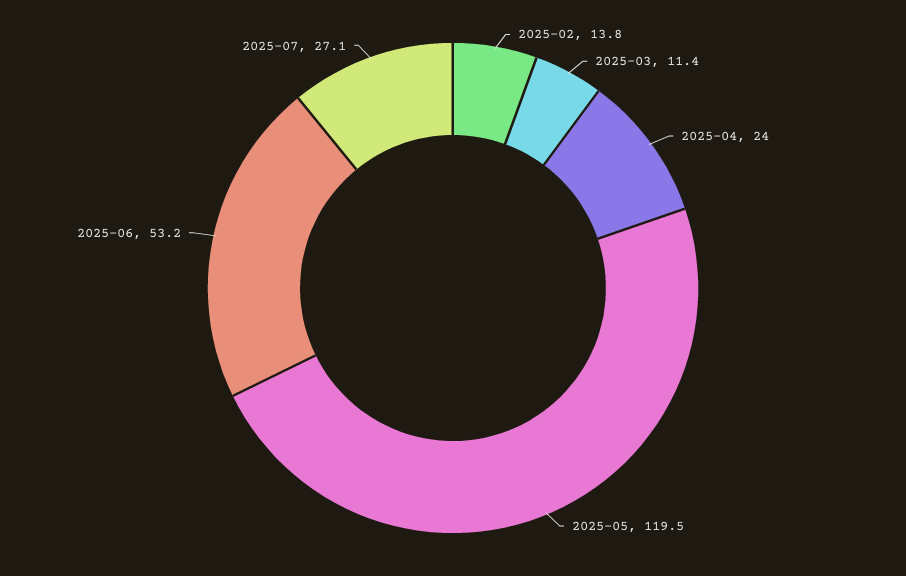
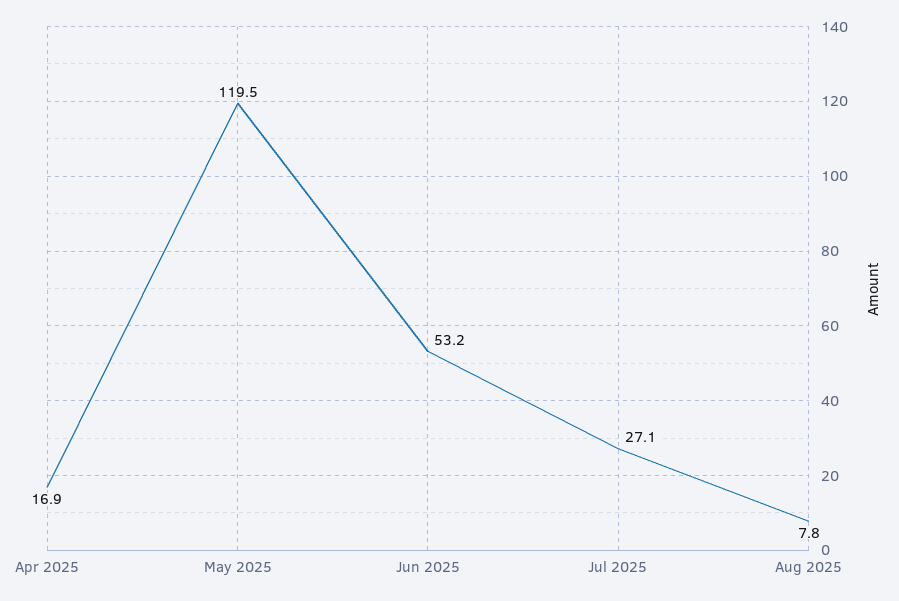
2025-02: 13.8 -> none
2025-03: 11.4 -> none
2025-04: 24 -> 16.9
Aug 2025: none -> 7.8

